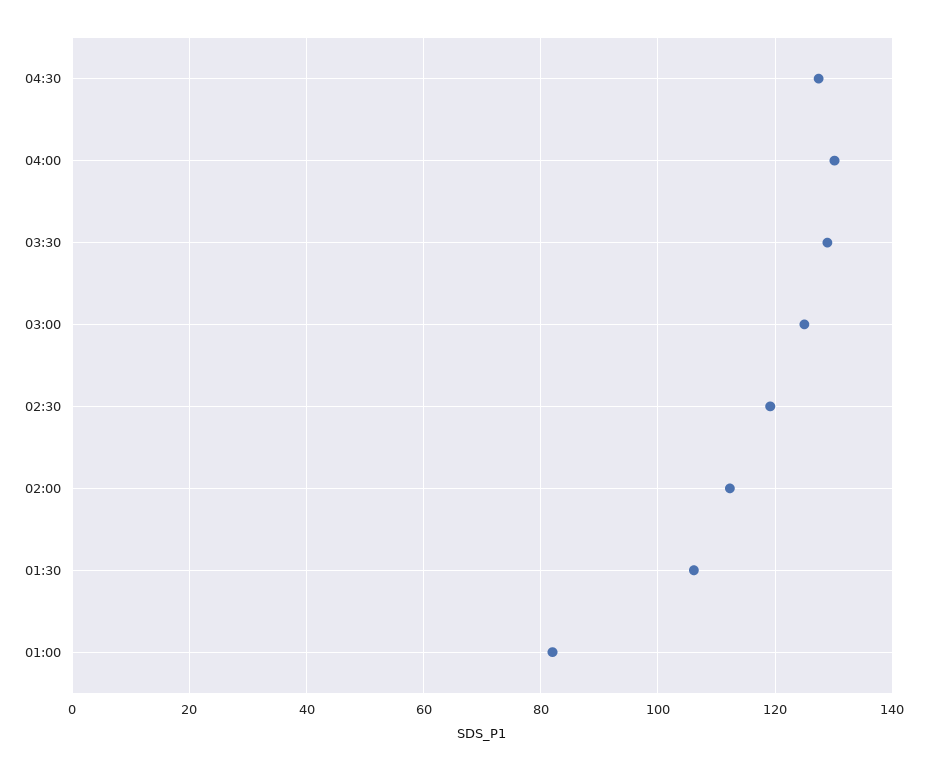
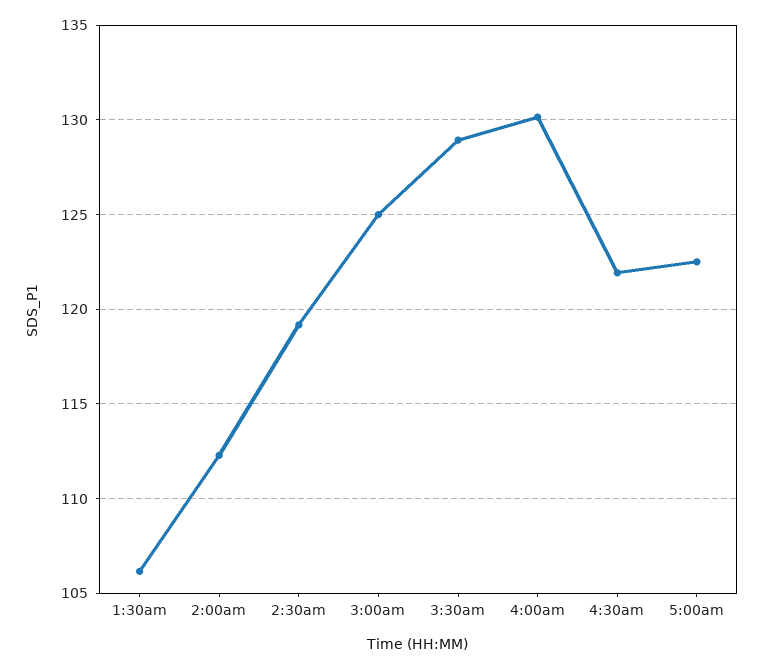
04:30: 128 -> 122
01:00: 82 -> none
5:00am: none -> 122.5

